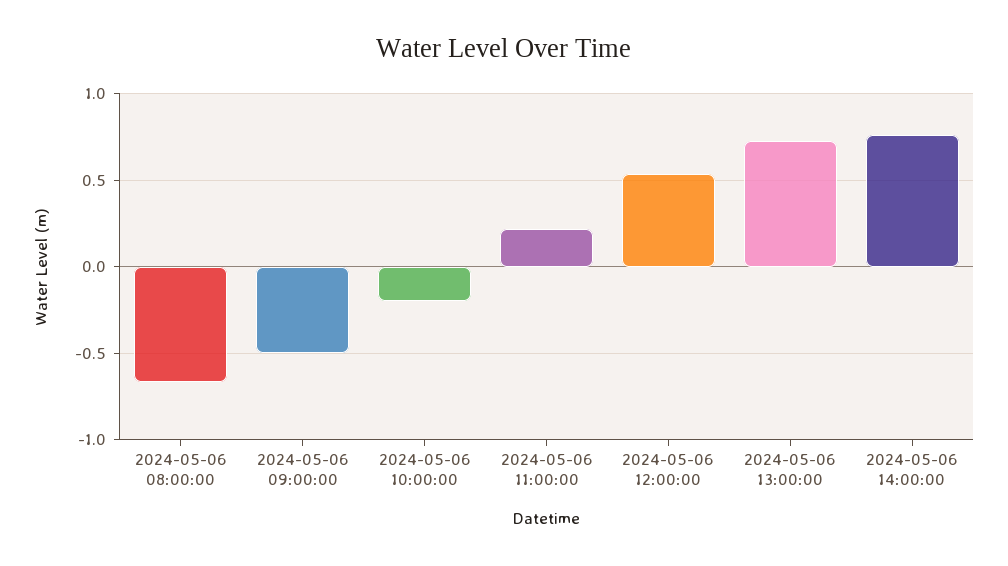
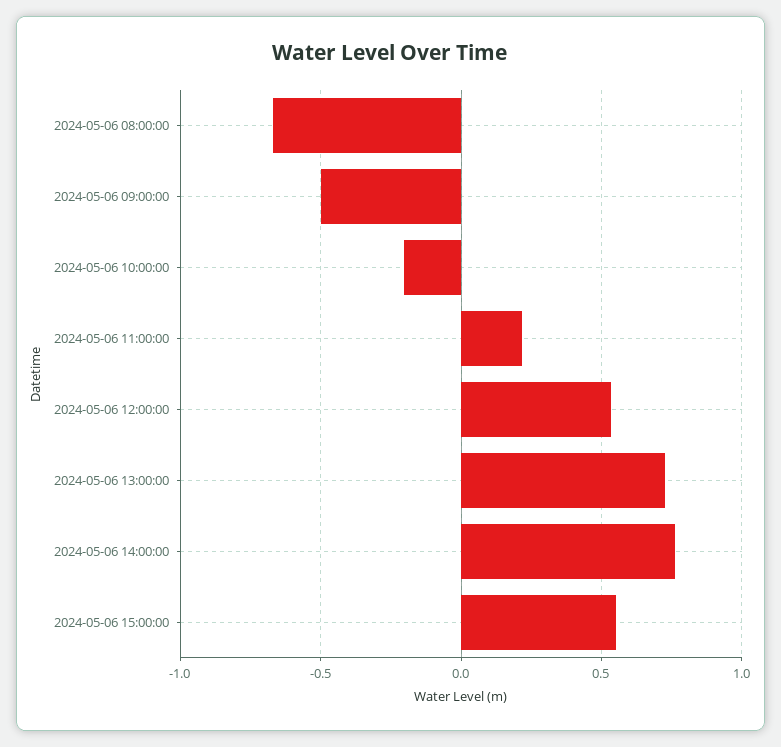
2024-05-06 15:00:00: none -> 0.55

